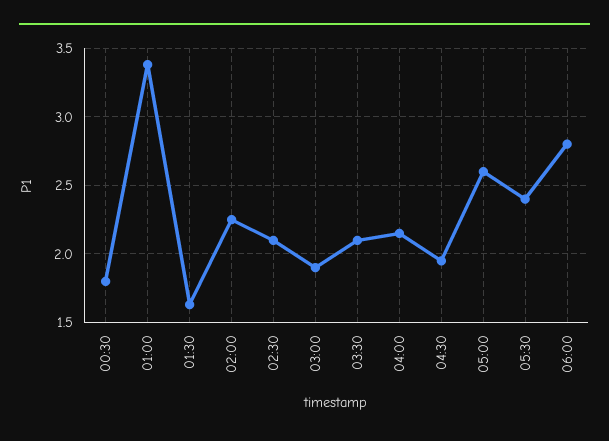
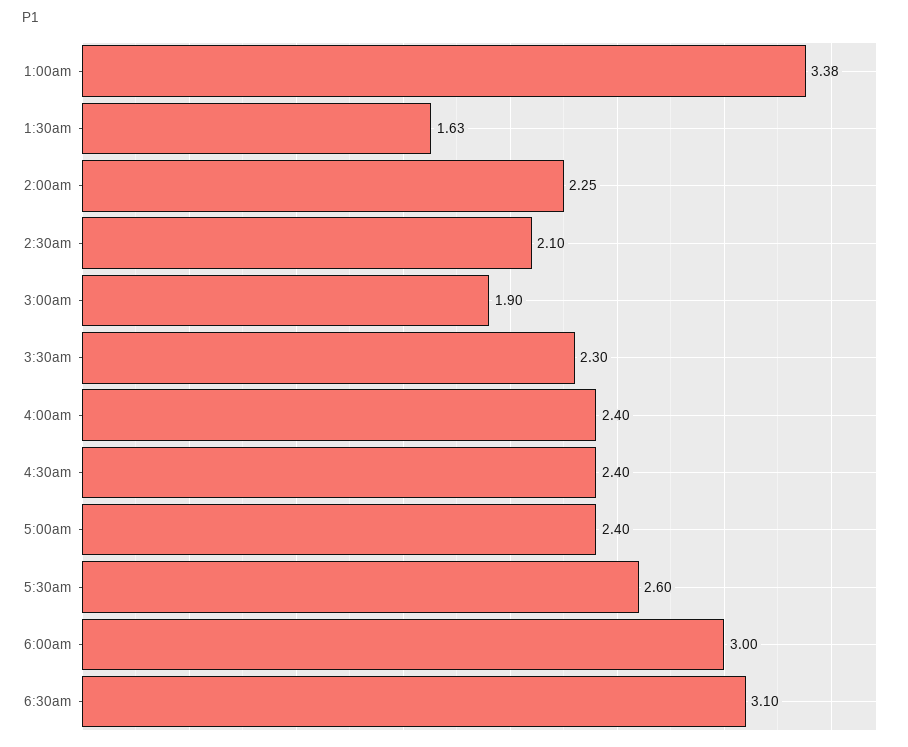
00:30: 1.8 -> none
03:30: 2.1 -> 2.3
04:00: 2.15 -> 2.4
04:30: 1.95 -> 2.4
05:00: 2.6 -> 2.4
05:30: 2.4 -> 2.6
06:00: 2.8 -> 3
6:30am: none -> 3.1

